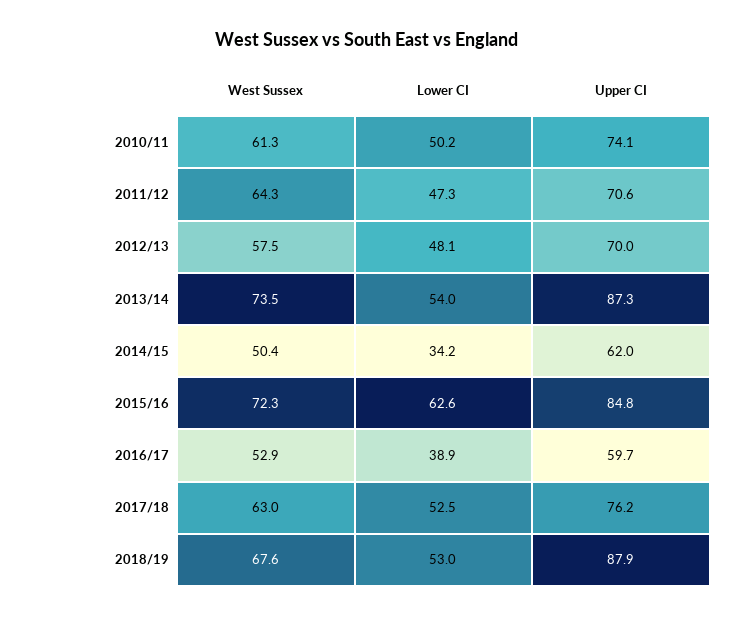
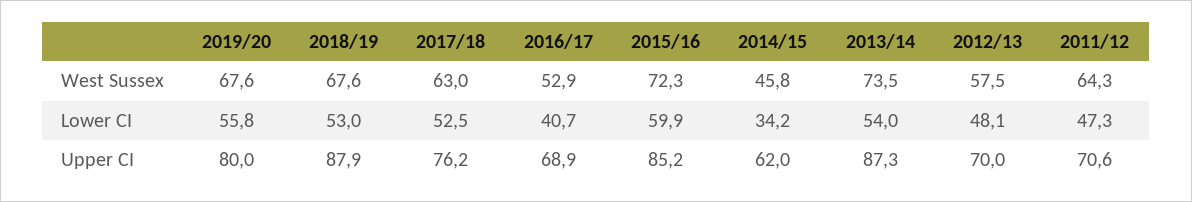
West Sussex, 2010/11: 61.3 -> none
Lower CI, 2010/11: 50.2 -> none
Upper CI, 2010/11: 74.1 -> none
West Sussex, 2014/15: 50.4 -> 45.8
Lower CI, 2015/16: 62.6 -> 59.9
Upper CI, 2015/16: 84.8 -> 85.2
Lower CI, 2016/17: 38.9 -> 40.7
Upper CI, 2016/17: 59.7 -> 68.9
West Sussex, 2019/20: none -> 67.6
Lower CI, 2019/20: none -> 55.8
Upper CI, 2019/20: none -> 80

